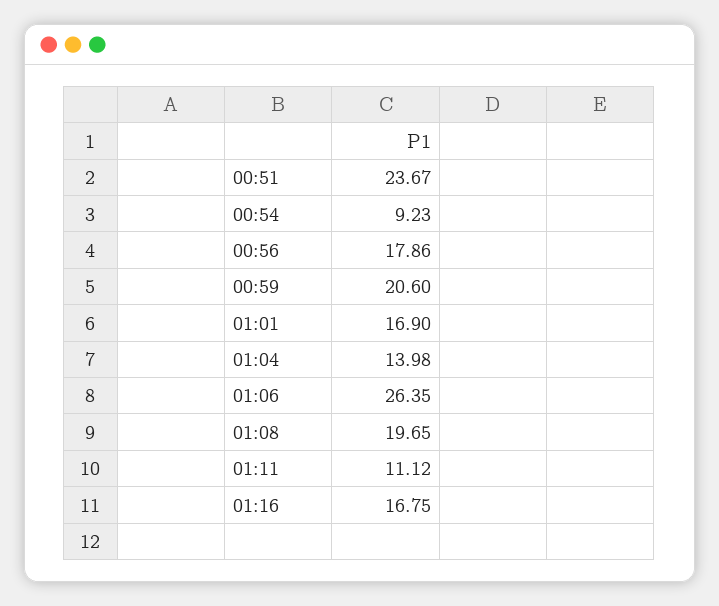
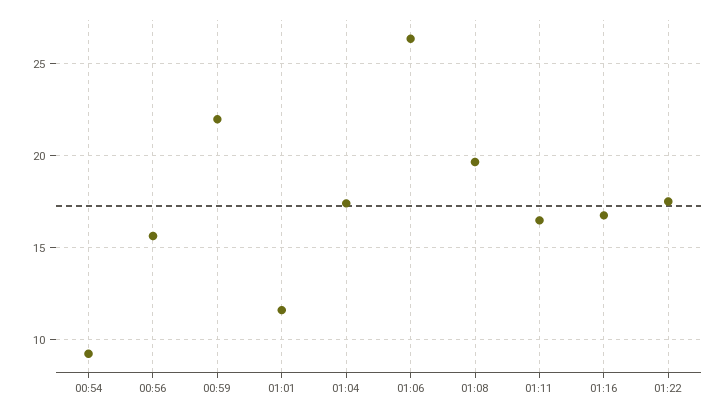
00:51: 23.67 -> none
00:56: 17.86 -> 15.5
00:59: 20.6 -> 22
01:01: 16.9 -> 11.5
01:04: 13.98 -> 17.5
01:11: 11.12 -> 16.5
01:22: none -> 17.5

